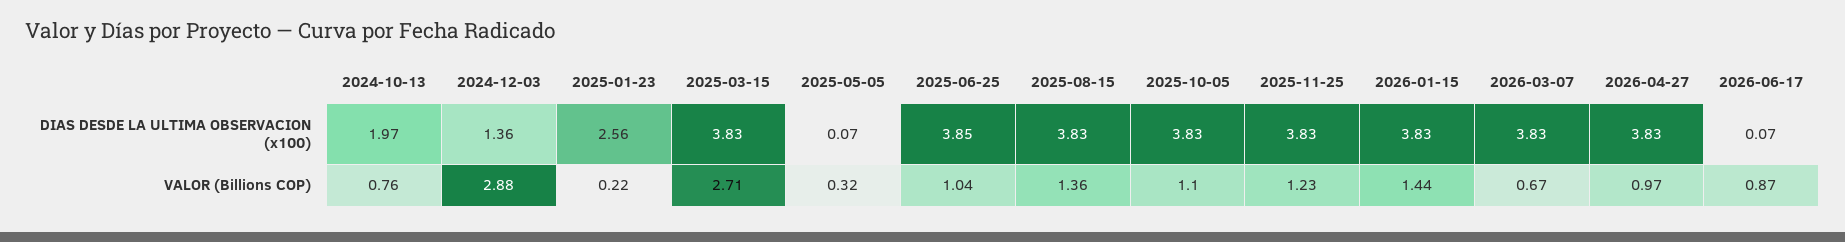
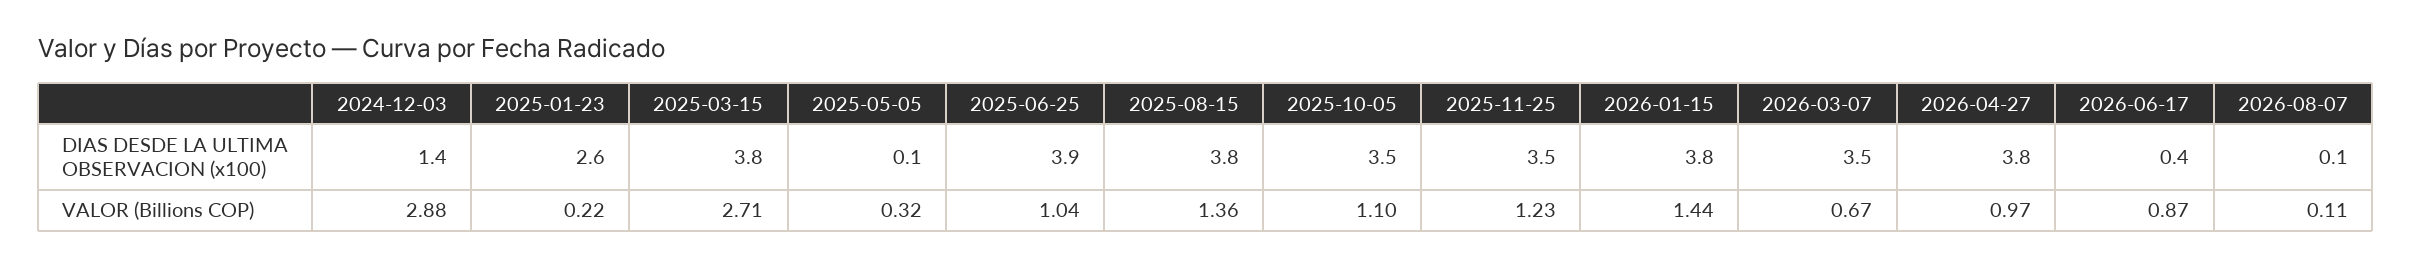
2024-10-13, DIAS DESDE LA ULTIMA OBSERVACION (x100): 1.97 -> none
2025-10-05, DIAS DESDE LA ULTIMA OBSERVACION (x100): 3.83 -> 3.5
2025-11-25, DIAS DESDE LA ULTIMA OBSERVACION (x100): 3.83 -> 3.5
2026-03-07, DIAS DESDE LA ULTIMA OBSERVACION (x100): 3.83 -> 3.5
2026-06-17, DIAS DESDE LA ULTIMA OBSERVACION (x100): 0.07 -> 0.4
2024-10-13, VALOR (Billions COP): 0.76 -> none
2026-08-07, DIAS DESDE LA ULTIMA OBSERVACION (x100): none -> 0.1
2026-08-07, VALOR (Billions COP): none -> 0.11

